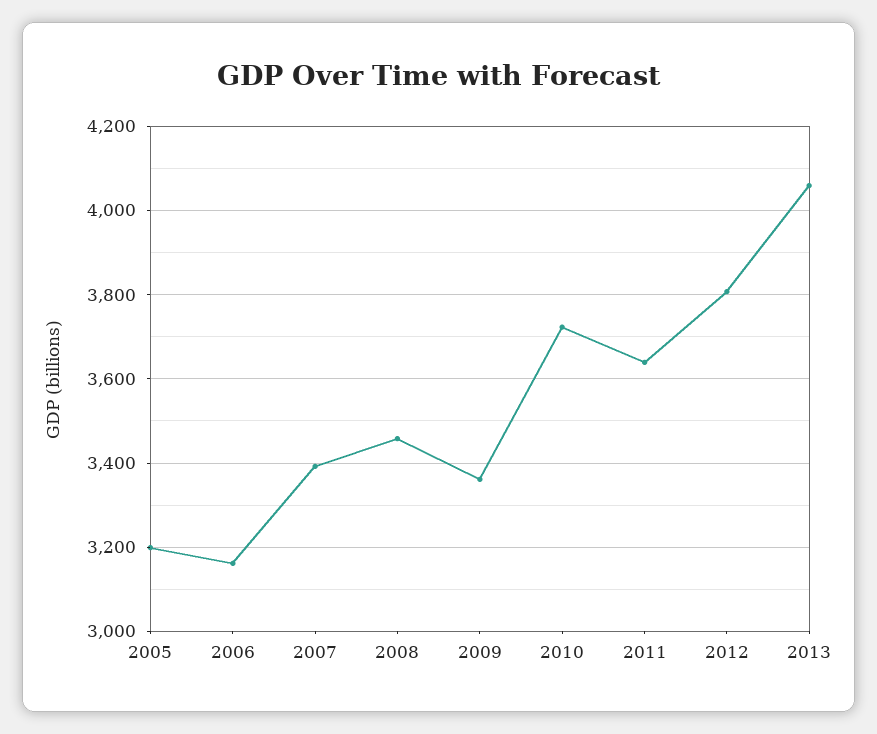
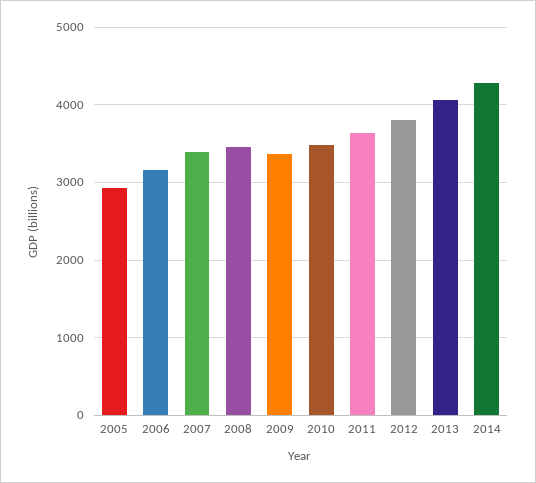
2005: 3200 -> 2900
2010: 3720 -> 3500
2014: none -> 4300

